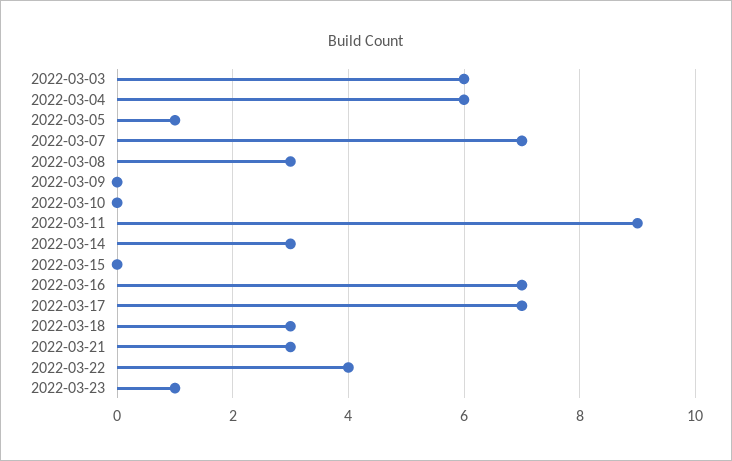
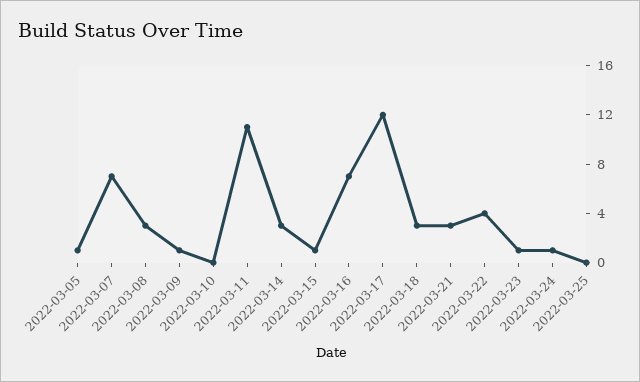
2022-03-03: 6 -> none
2022-03-04: 6 -> none
2022-03-09: 0 -> 1
2022-03-11: 9 -> 11
2022-03-15: 0 -> 1
2022-03-17: 7 -> 12
2022-03-24: none -> 1
2022-03-25: none -> 0

